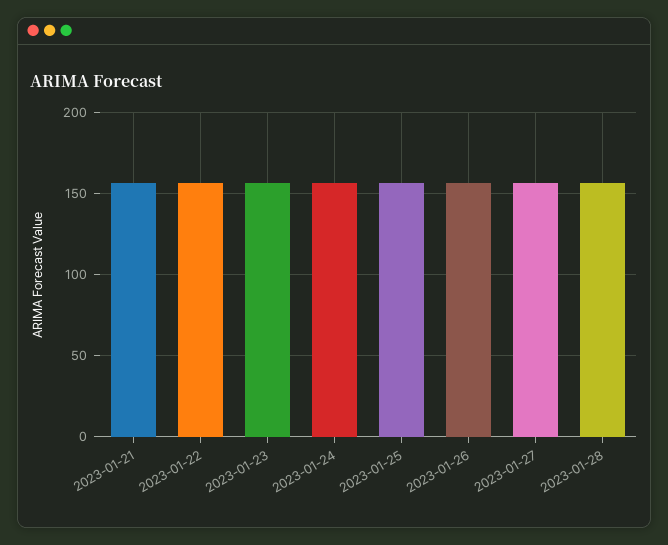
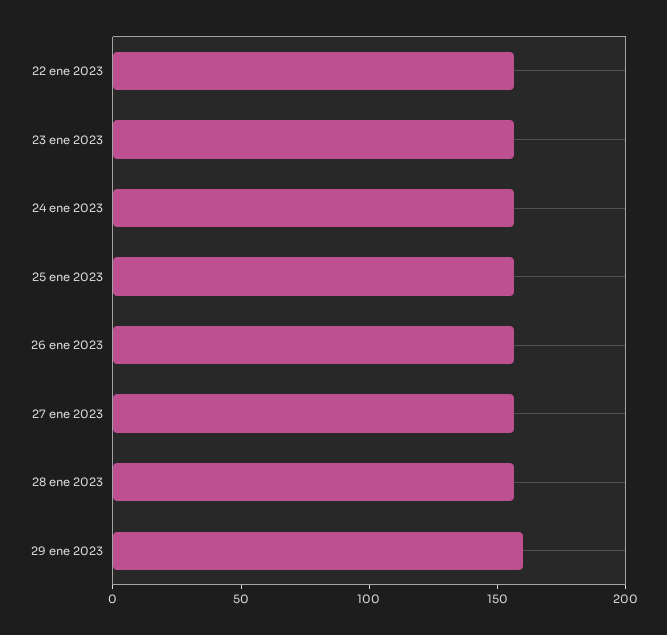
2023-01-21: 155 -> none
29 ene 2023: none -> 160

